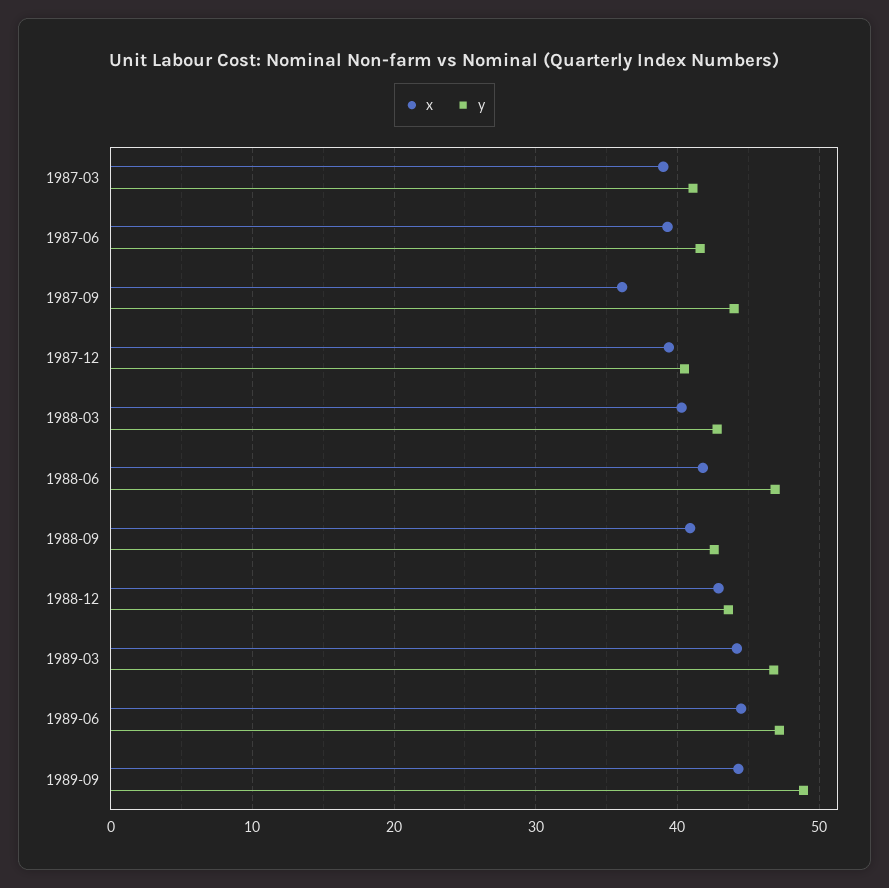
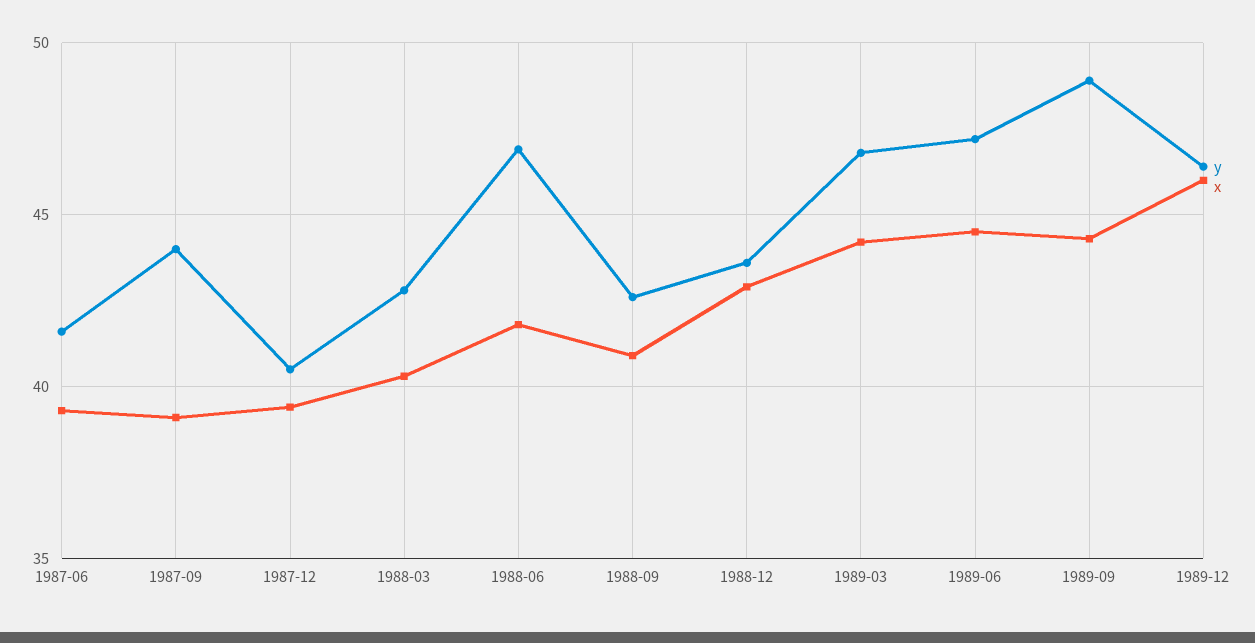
x, 1987-03: 39 -> none
y, 1987-03: 41 -> none
x, 1987-09: 36 -> 39
y, 1989-12: none -> 46.5
x, 1989-12: none -> 46

